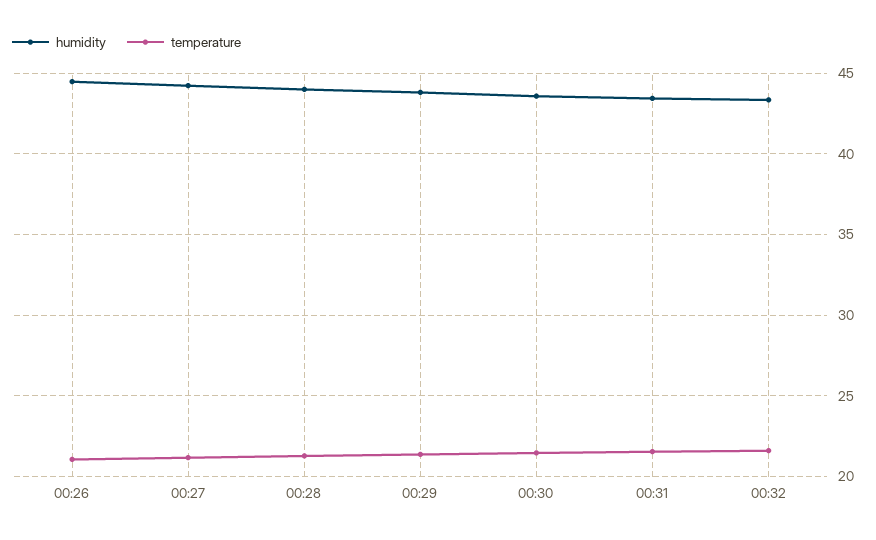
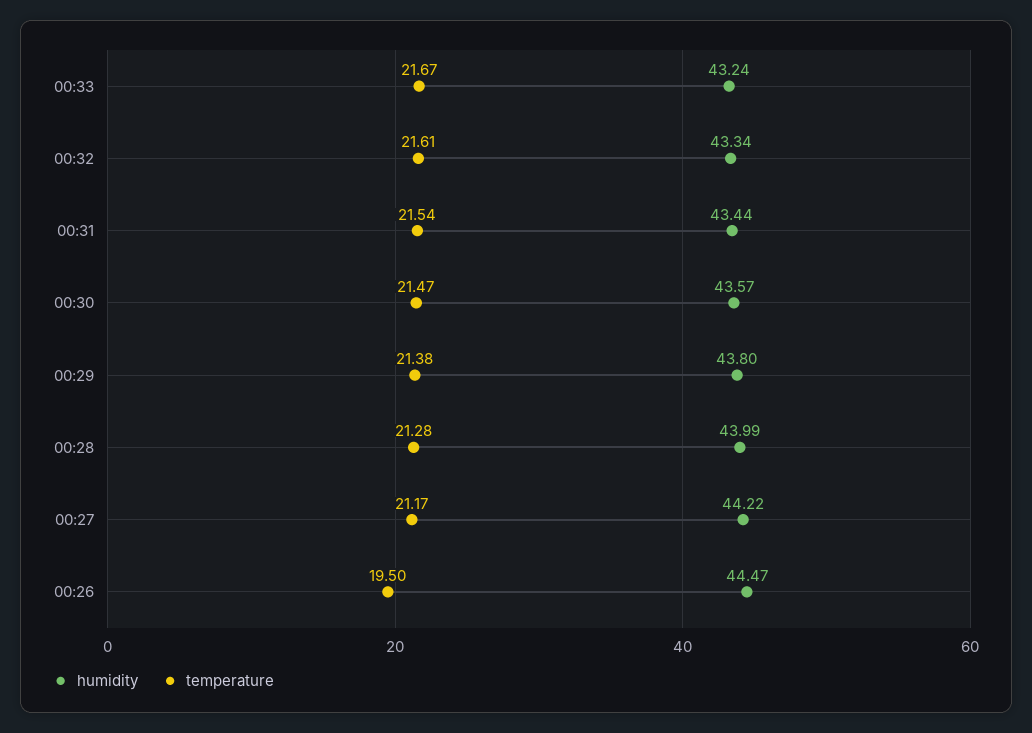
temperature, 00:26: 21 -> 19.5
humidity, 00:33: none -> 43.24
temperature, 00:33: none -> 21.67

